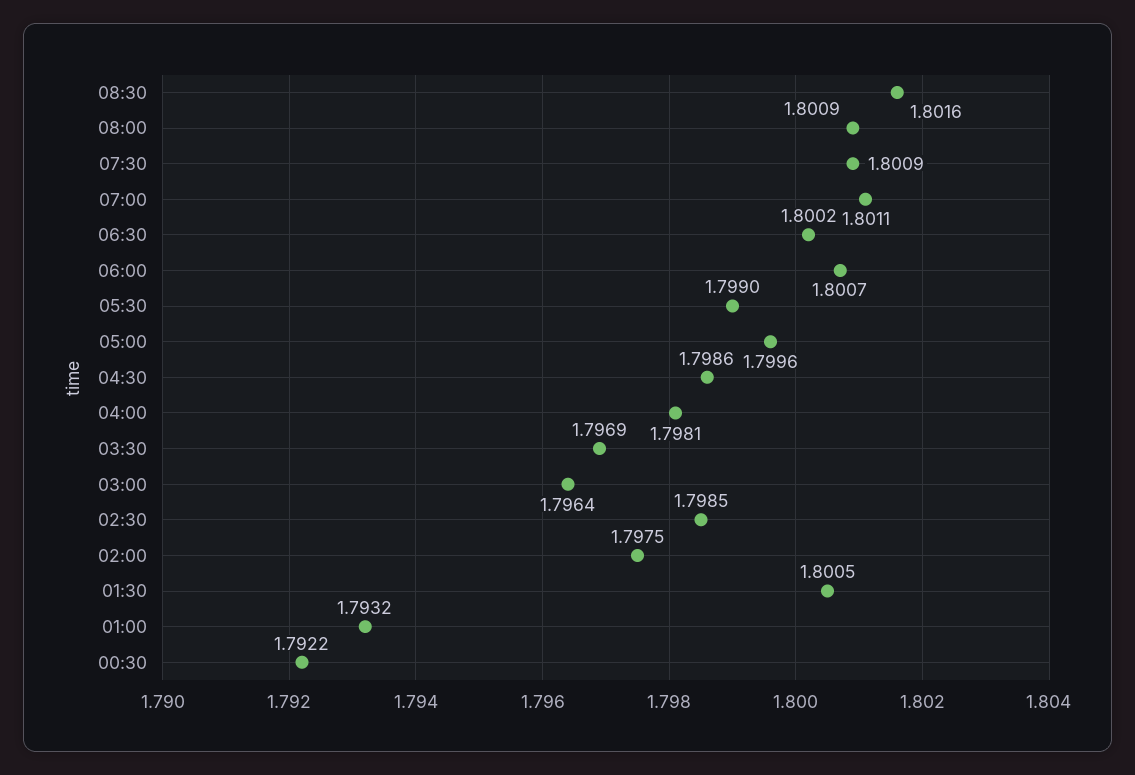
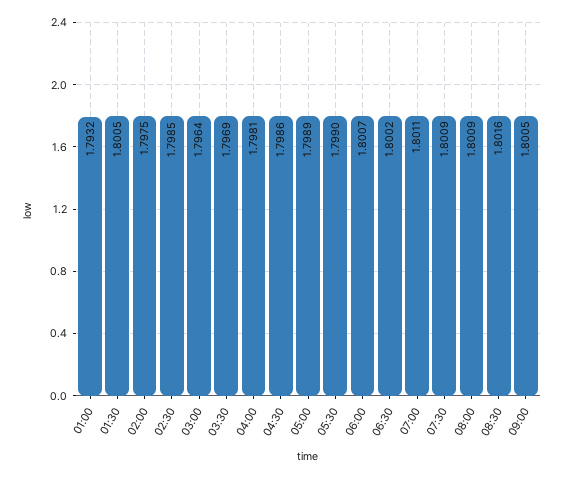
05:00: 1.7996 -> 1.7989
00:30: 1.7922 -> none
09:00: none -> 1.8005

